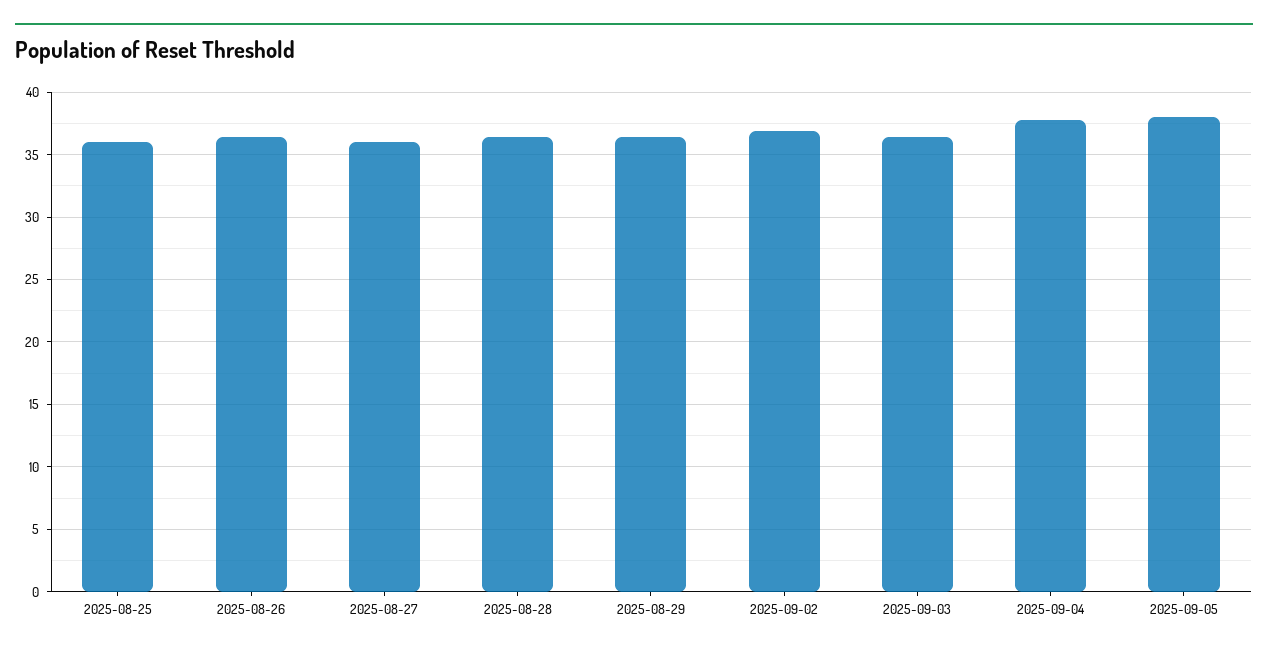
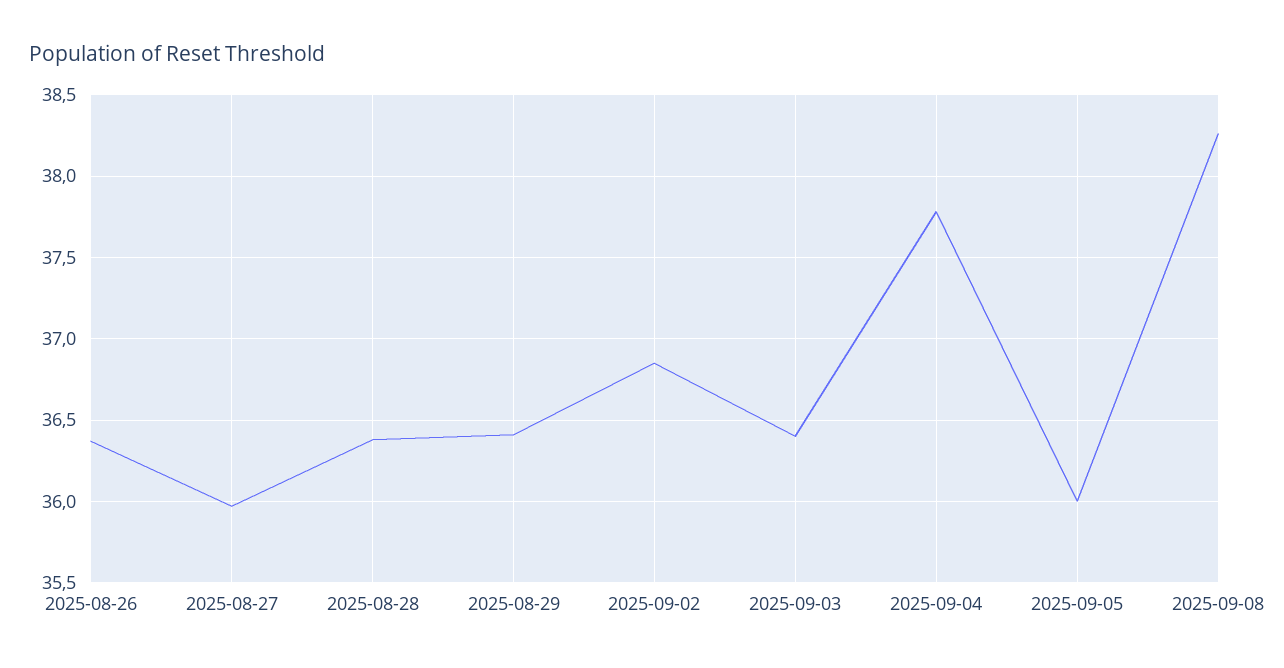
2025-08-25: 36 -> none
2025-09-05: 38 -> 36
2025-09-08: none -> 38.25

